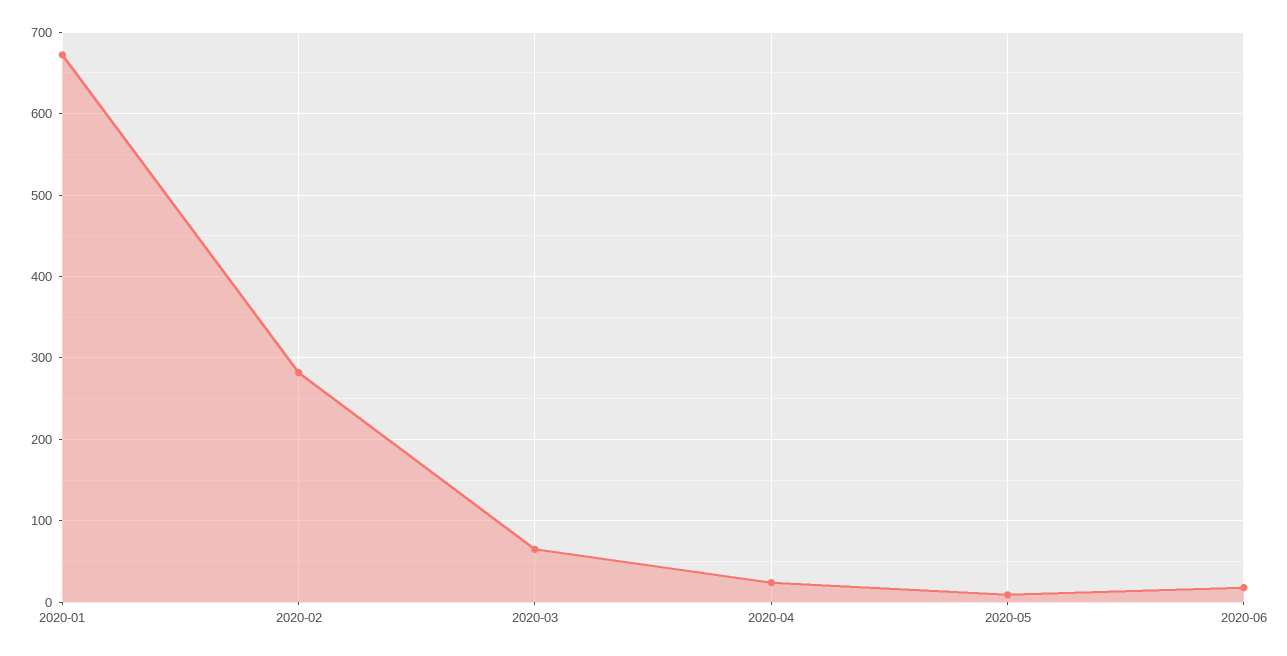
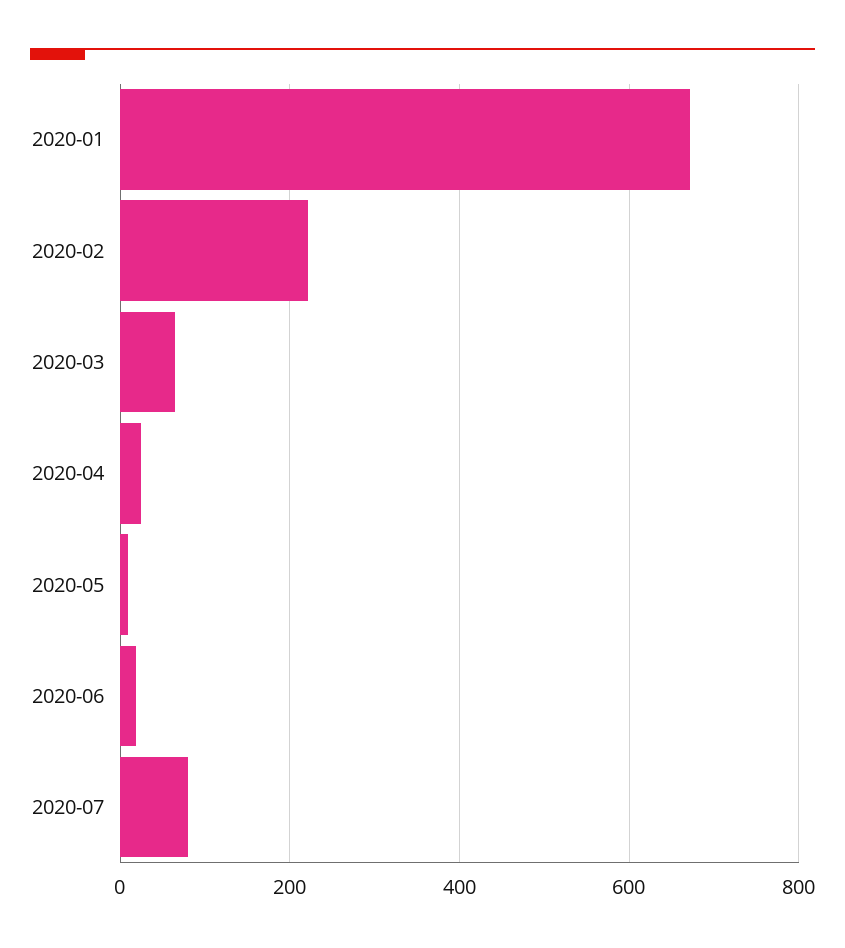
2020-02: 280 -> 220
2020-07: none -> 80

